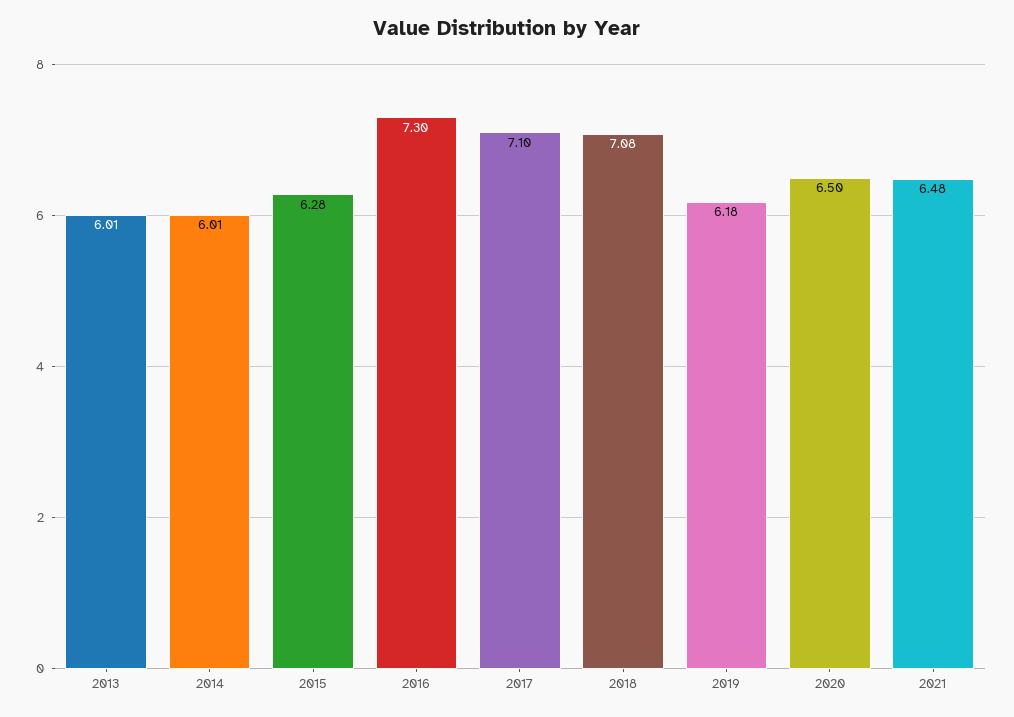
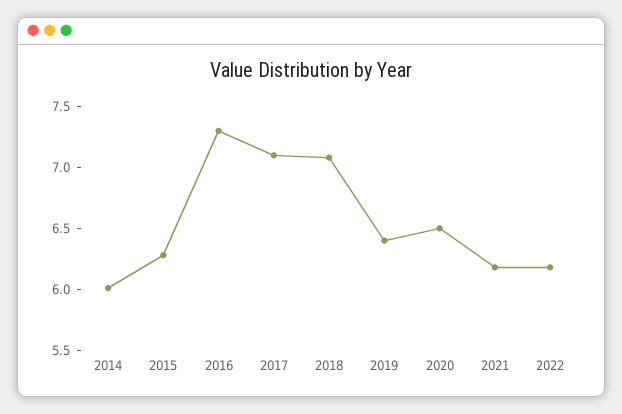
2013: 6.01 -> none
2019: 6.18 -> 6.4
2021: 6.48 -> 6.2
2022: none -> 6.2

